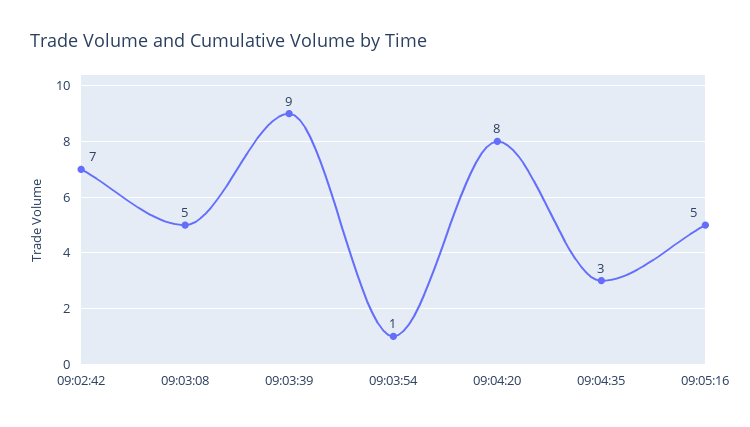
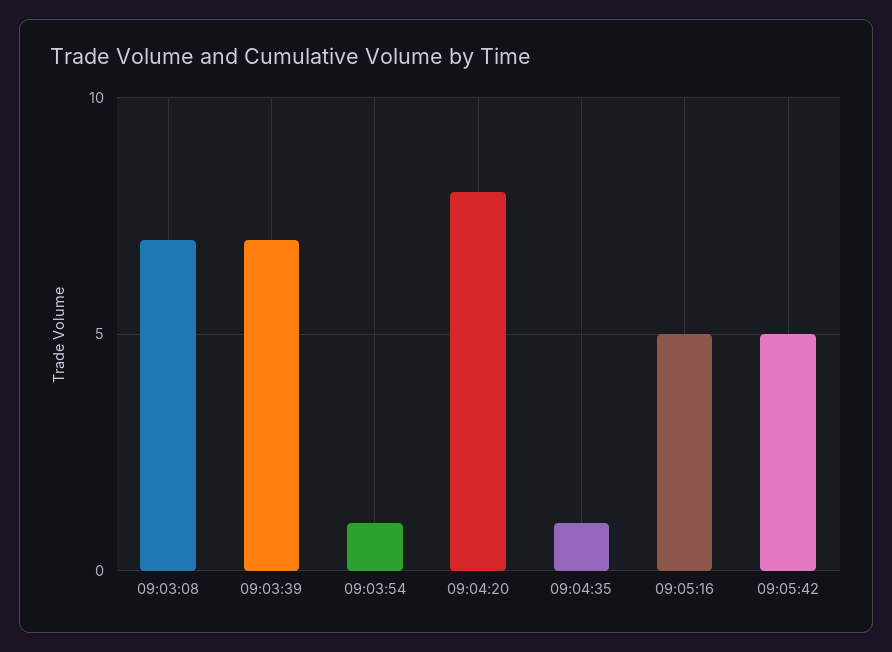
09:02:42: 7 -> none
09:03:08: 5 -> 7
09:03:39: 9 -> 7
09:04:35: 3 -> 1
09:05:42: none -> 5

